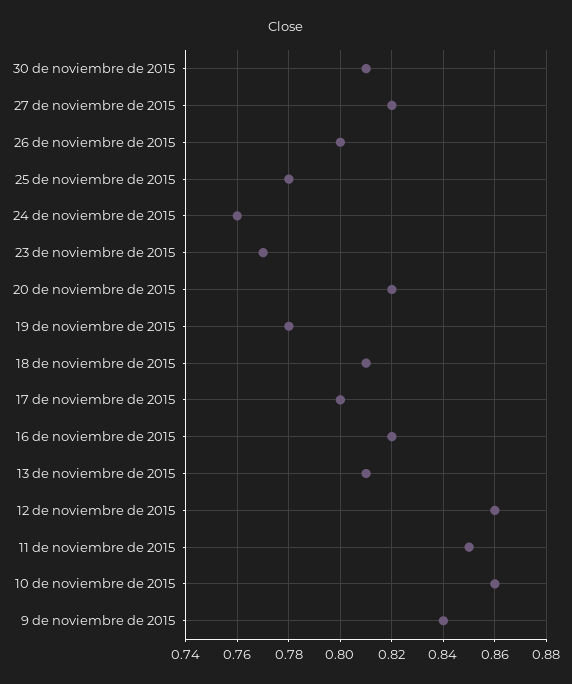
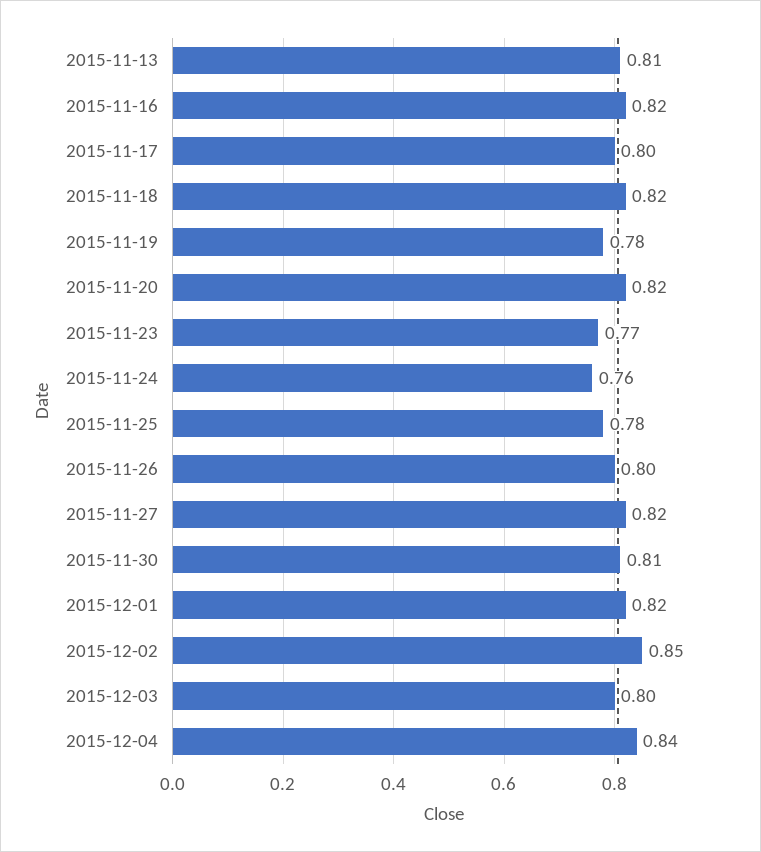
18 de noviembre de 2015: 0.81 -> 0.82
12 de noviembre de 2015: 0.86 -> none
11 de noviembre de 2015: 0.85 -> none
10 de noviembre de 2015: 0.86 -> none
9 de noviembre de 2015: 0.84 -> none
2015-12-01: none -> 0.82
2015-12-02: none -> 0.85
2015-12-03: none -> 0.8
2015-12-04: none -> 0.84

